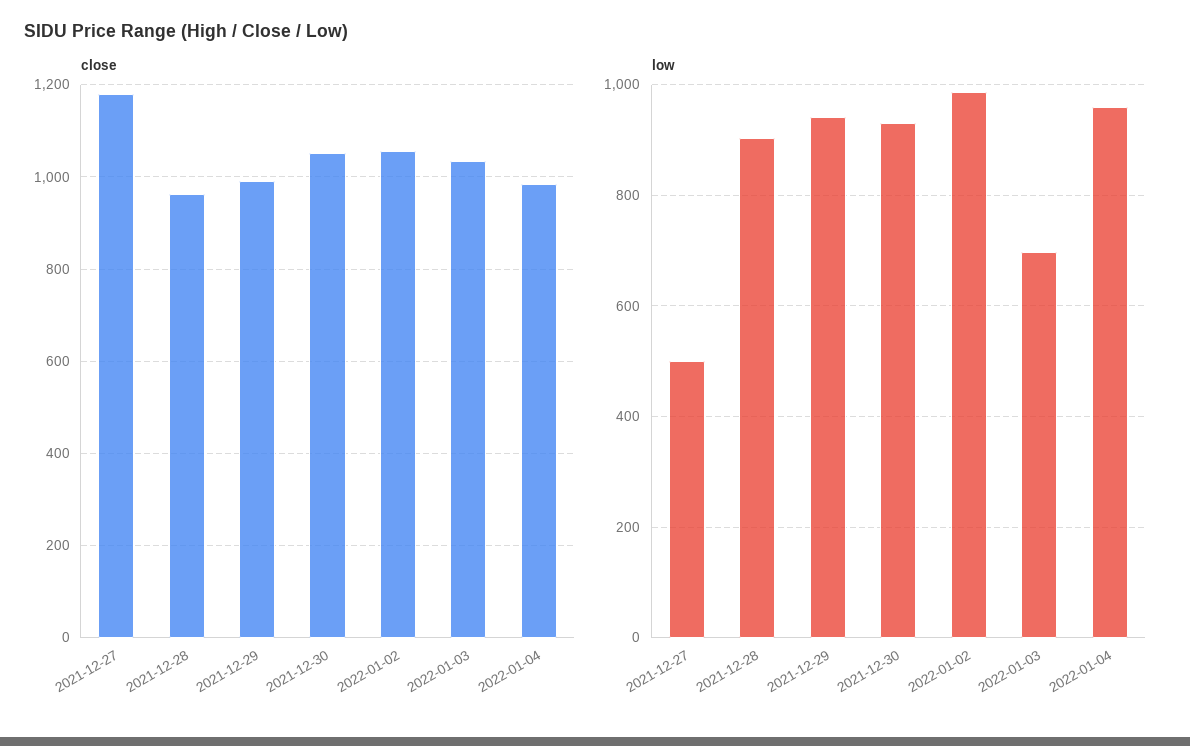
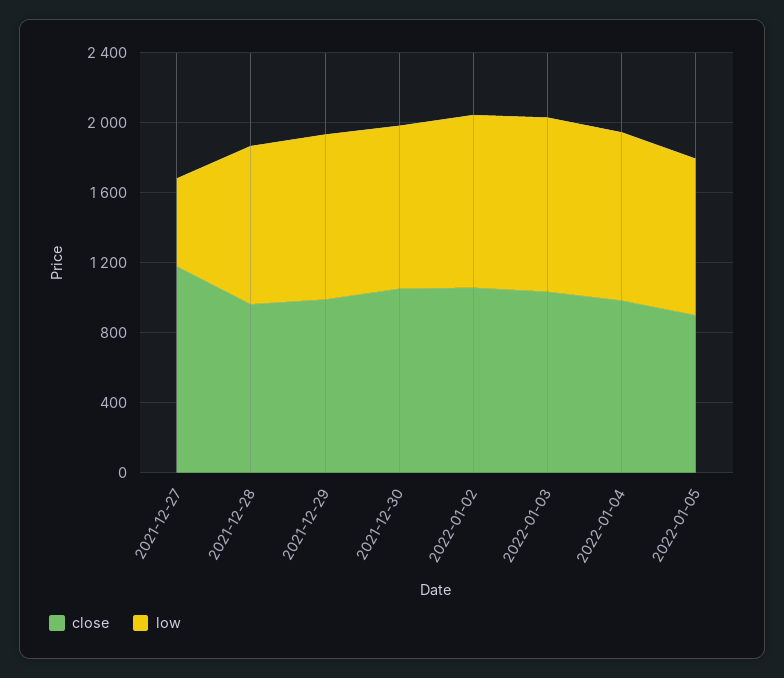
low, 2022-01-03: 700 -> 1000
close, 2022-01-05: none -> 900
low, 2022-01-05: none -> 900

